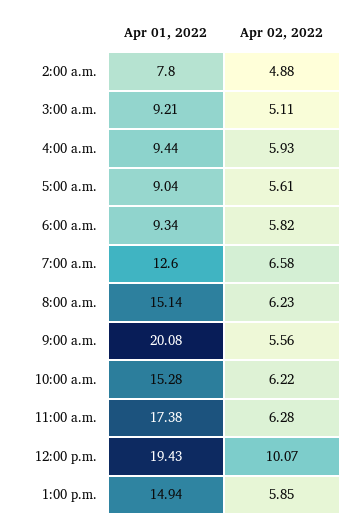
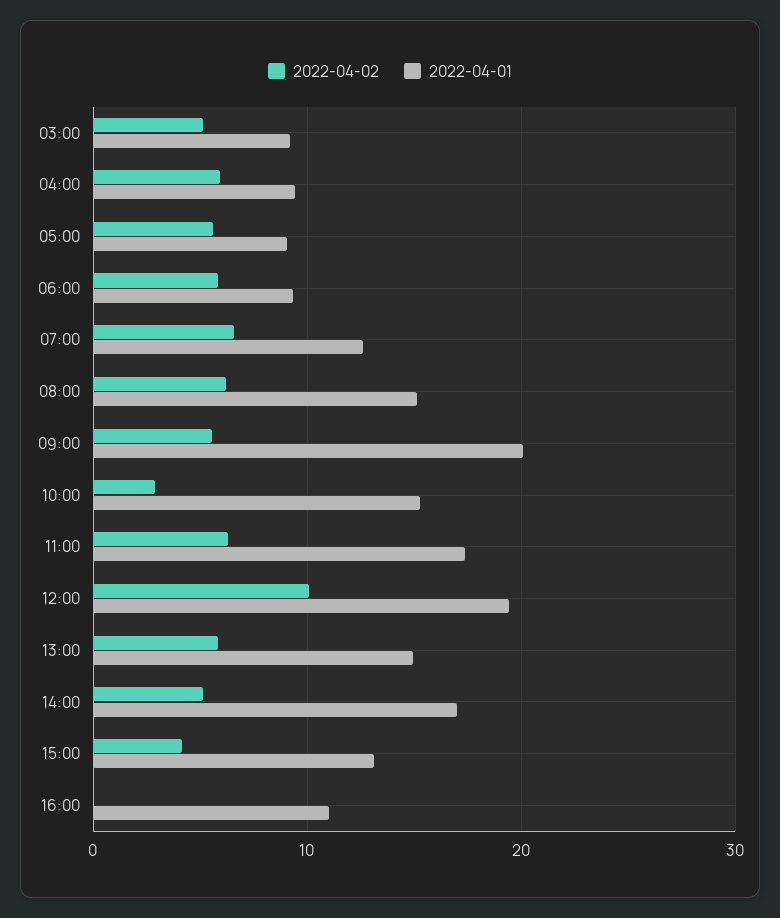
Apr 01, 2022, 2:00 a.m.: 7.8 -> none
Apr 02, 2022, 2:00 a.m.: 4.88 -> none
Apr 02, 2022, 10:00 a.m.: 6.22 -> 3
Apr 02, 2022, 14:00: none -> 5
Apr 01, 2022, 14:00: none -> 17
Apr 02, 2022, 15:00: none -> 4
Apr 01, 2022, 15:00: none -> 13
Apr 02, 2022, 16:00: none -> 0
Apr 01, 2022, 16:00: none -> 11

